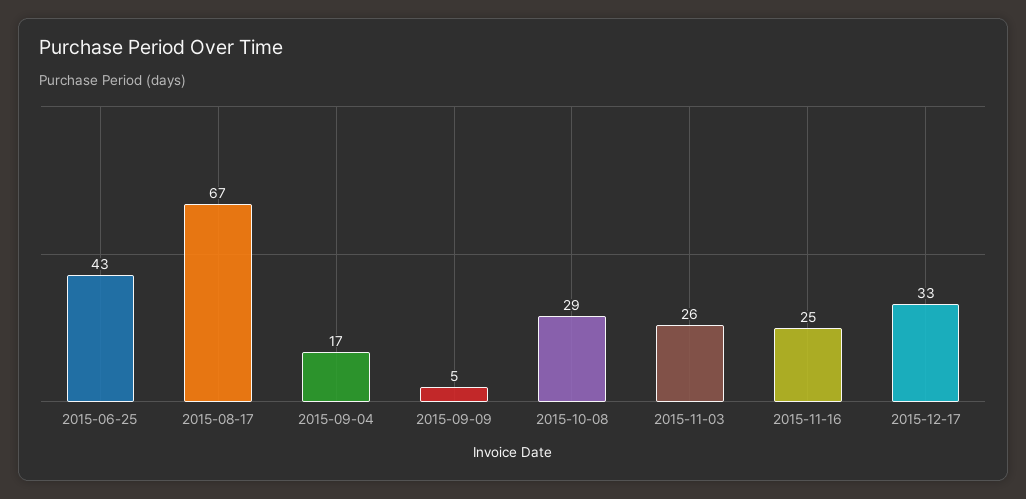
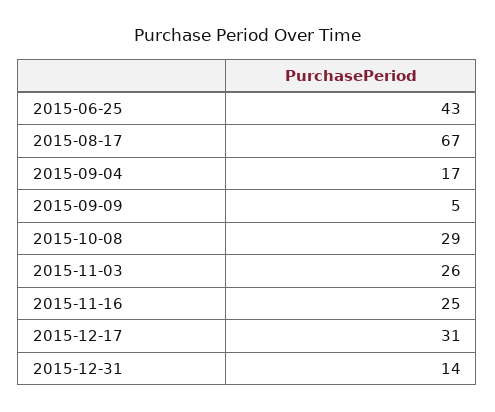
2015-12-17: 33 -> 31
2015-12-31: none -> 14

